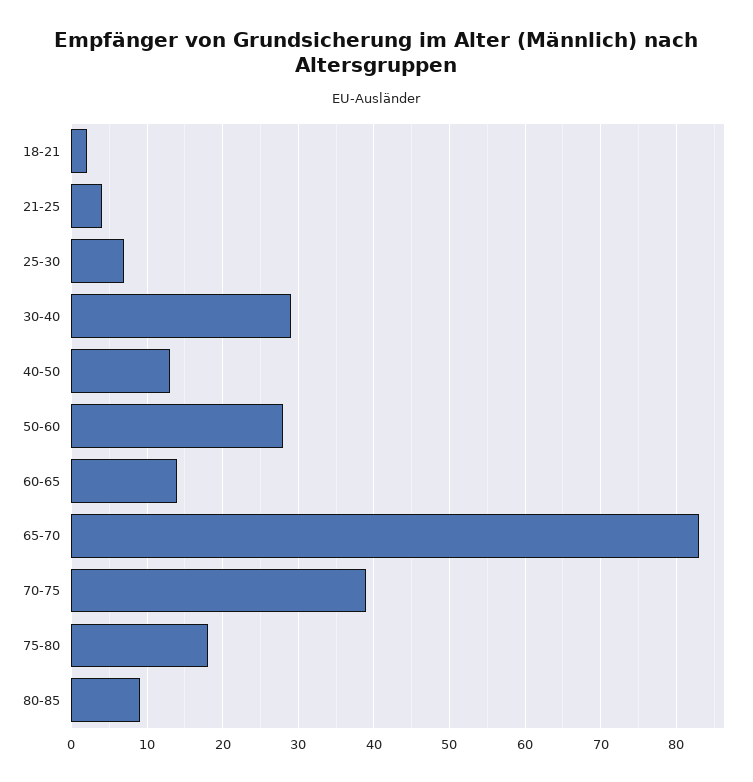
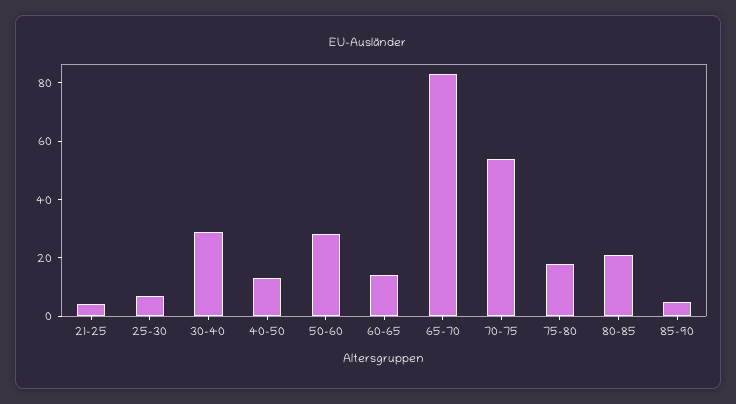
18-21: 2 -> none
70-75: 39 -> 55
80-85: 9 -> 20
85-90: none -> 5

